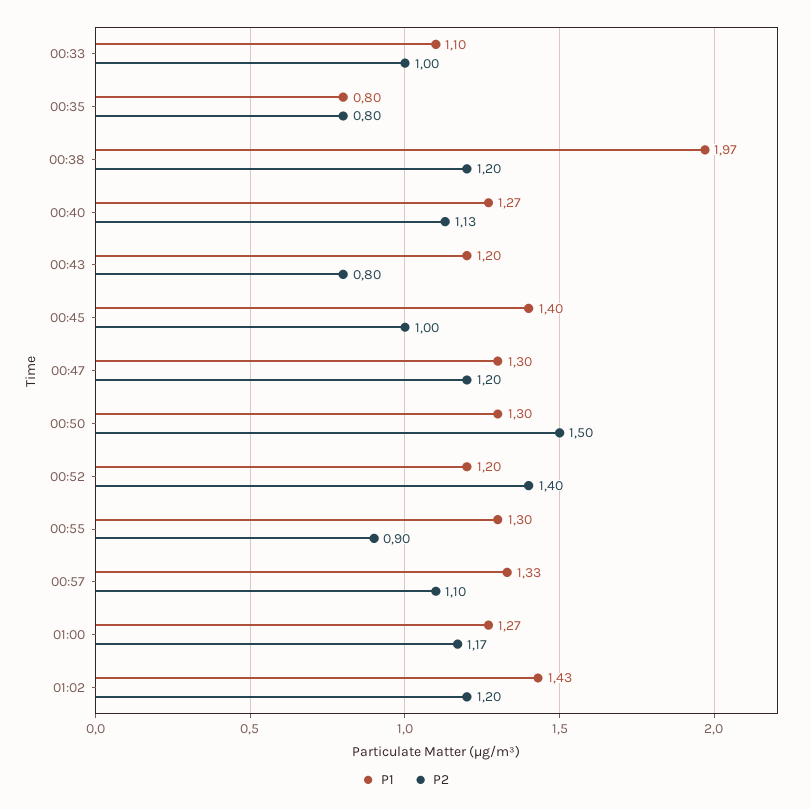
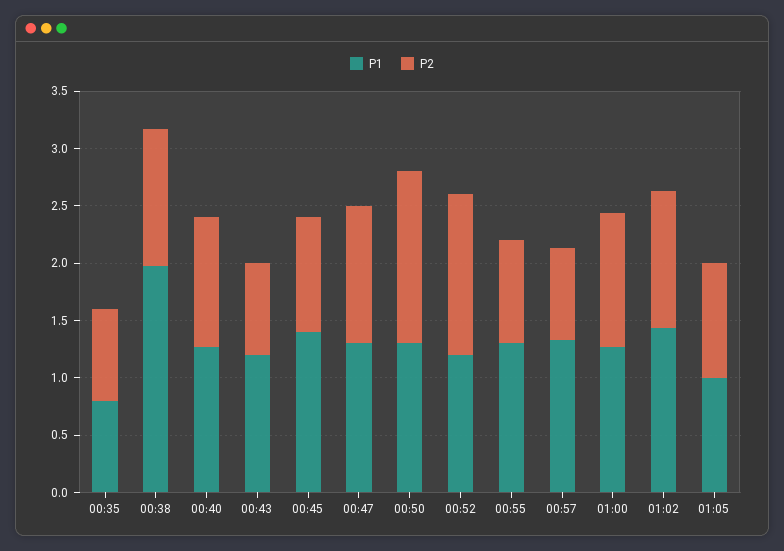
P1, 00:33: 1.1 -> none
P2, 00:33: 1 -> none
P2, 00:57: 1.1 -> 0.8
P1, 01:05: none -> 1
P2, 01:05: none -> 1

